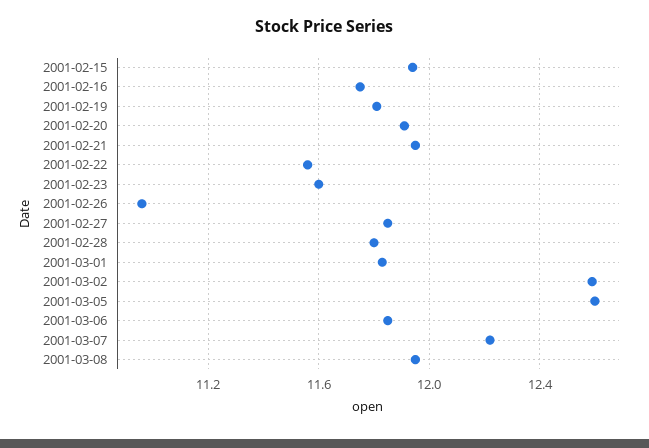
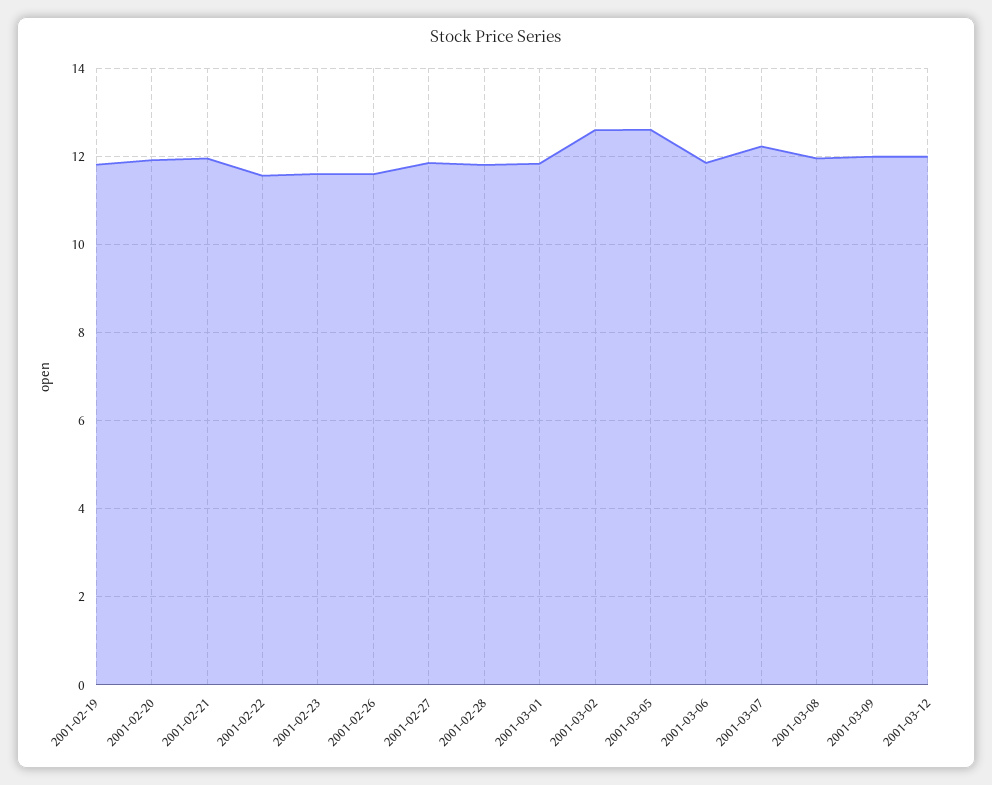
2001-02-15: 11.95 -> none
2001-02-16: 11.75 -> none
2001-02-26: 10.95 -> 11.6
2001-03-09: none -> 12
2001-03-12: none -> 12

